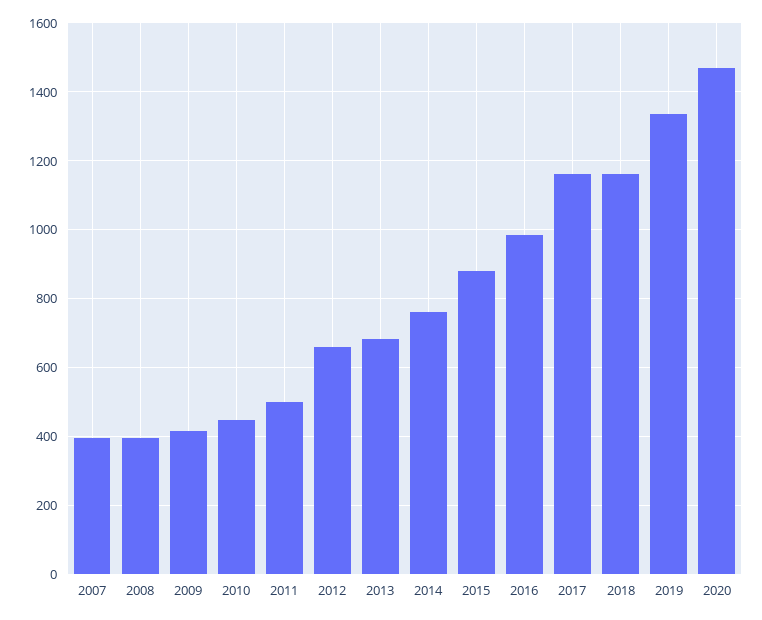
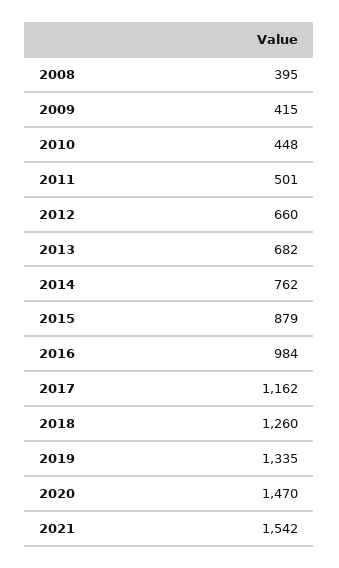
2007: 400 -> none
2018: 1160 -> 1260
2021: none -> 1542

